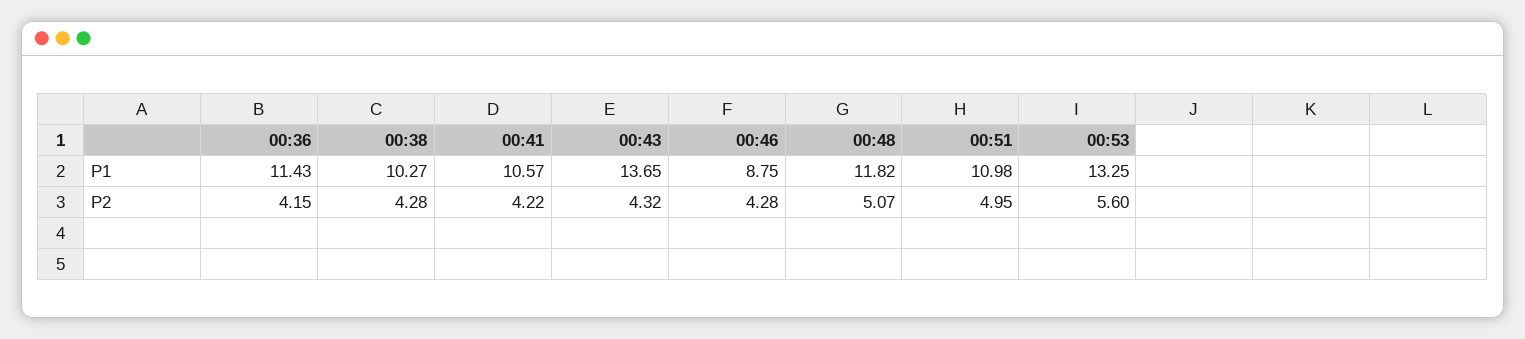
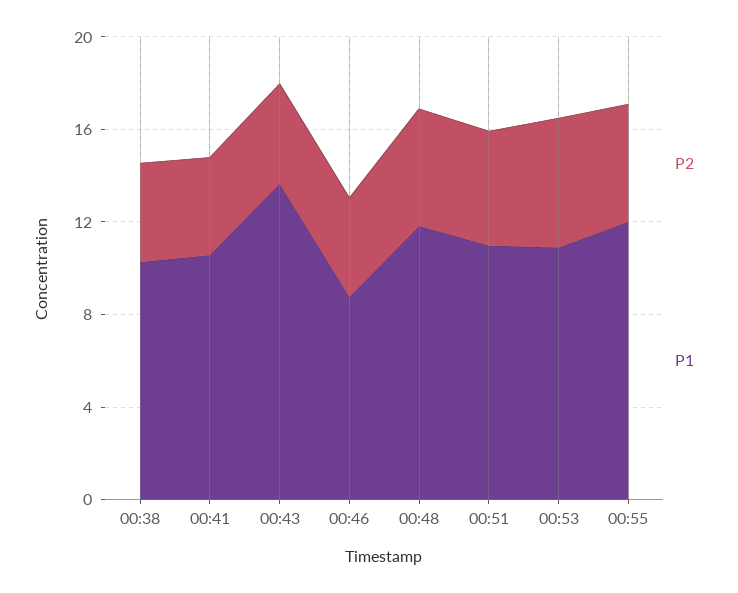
P1, 00:36: 11.43 -> none
P1, 00:53: 13.25 -> 11
P2, 00:36: 4.15 -> none
P2, 00:55: none -> 5
P1, 00:55: none -> 12

